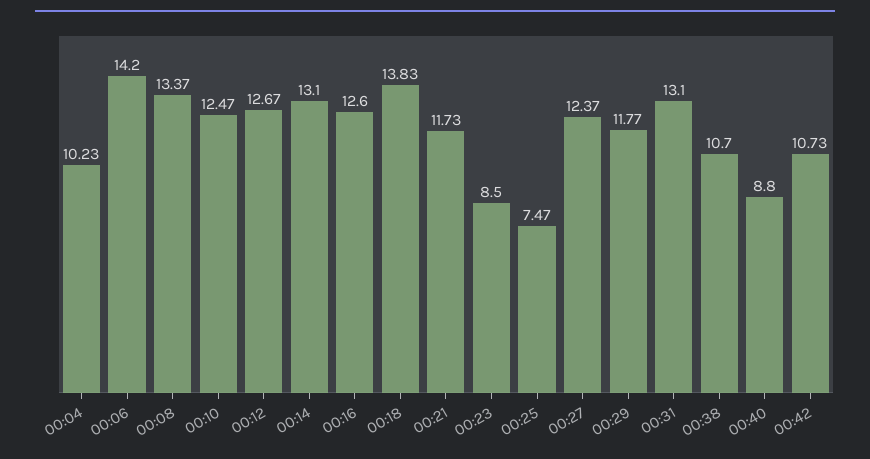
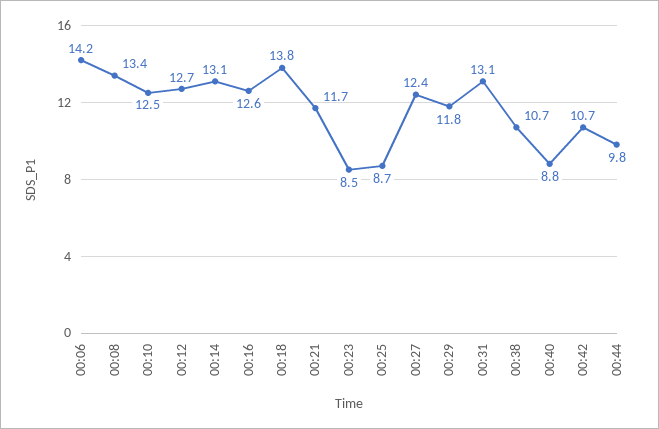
00:04: 10.23 -> none
00:25: 7.47 -> 8.7
00:44: none -> 9.8

